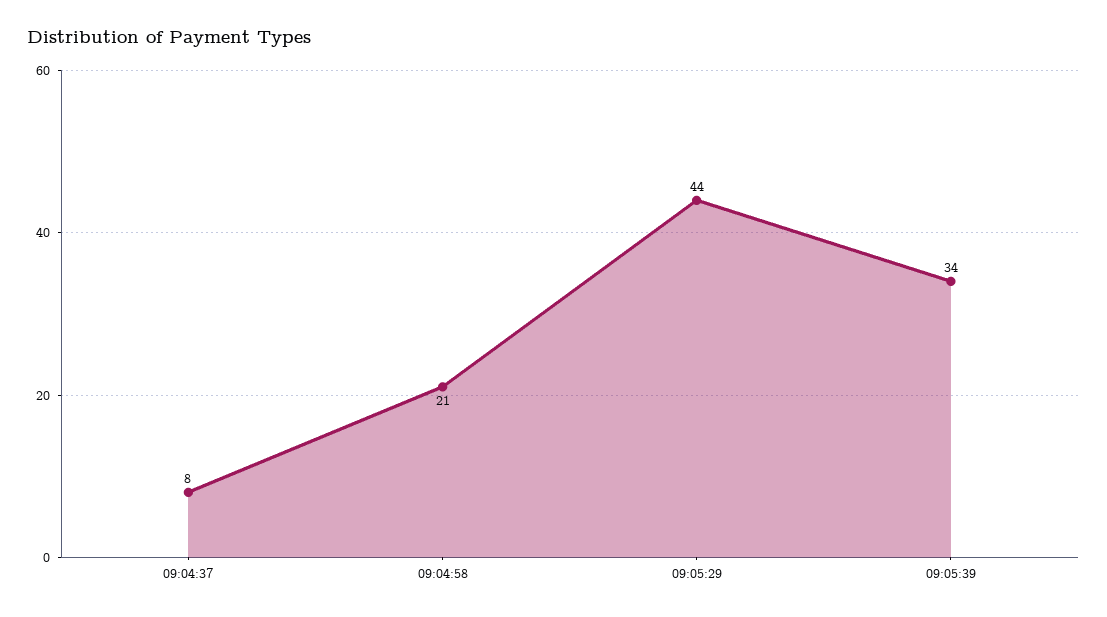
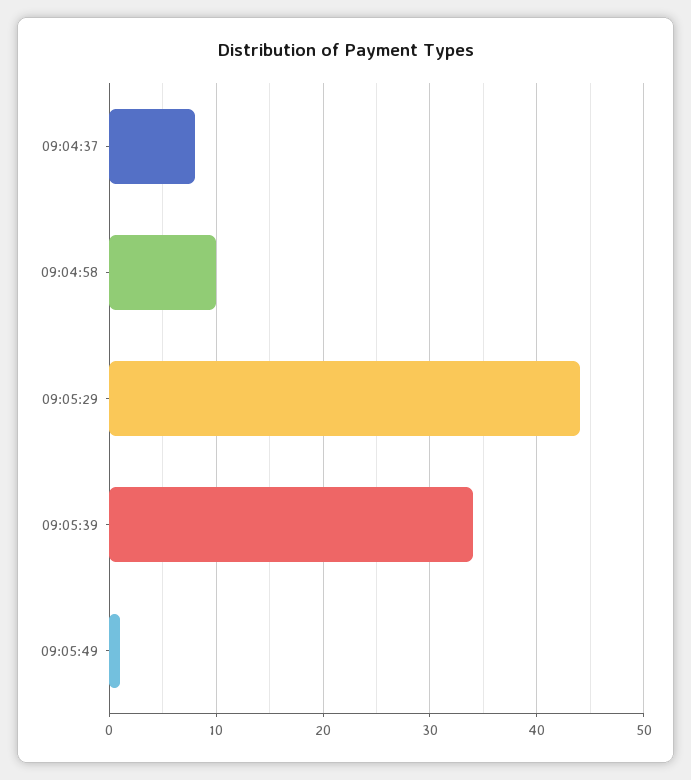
09:04:58: 21 -> 10
09:05:49: none -> 1

